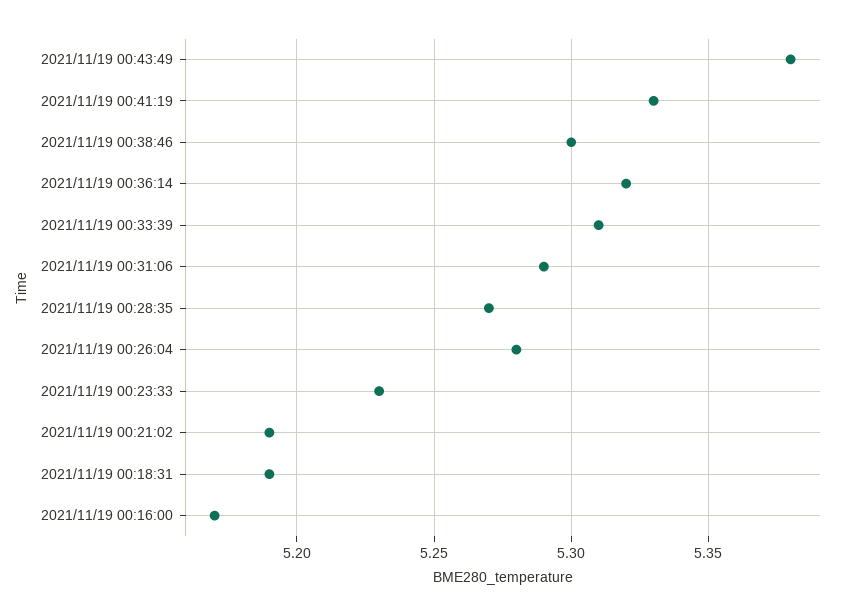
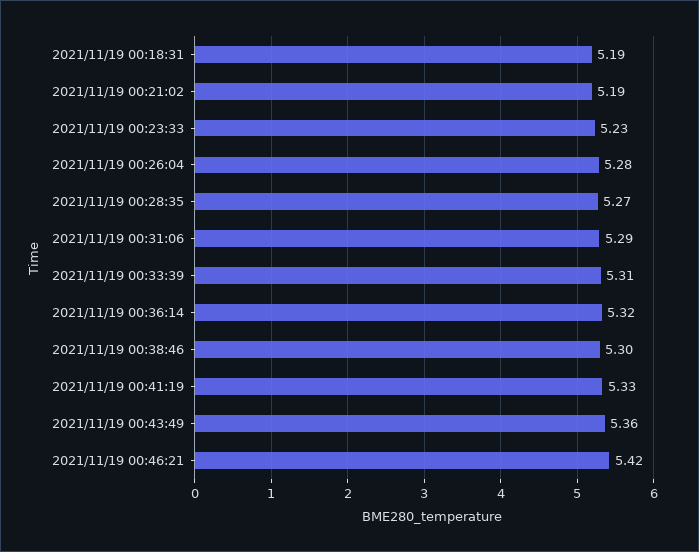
2021/11/19 00:43:49: 5.38 -> 5.36
2021/11/19 00:16:00: 5.17 -> none
2021/11/19 00:46:21: none -> 5.42

